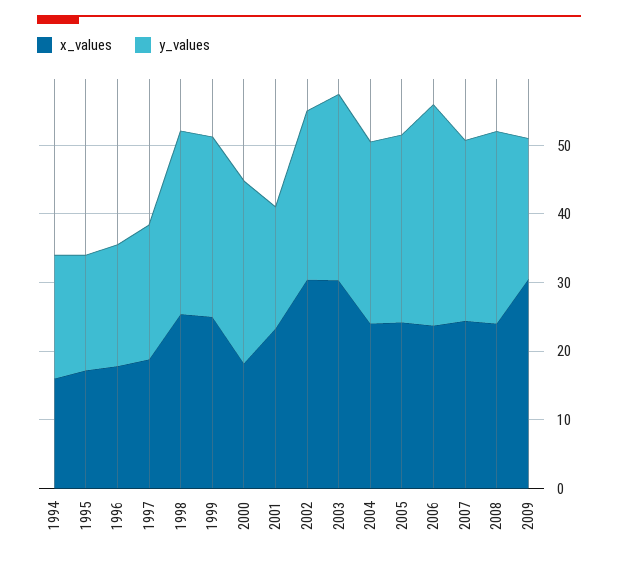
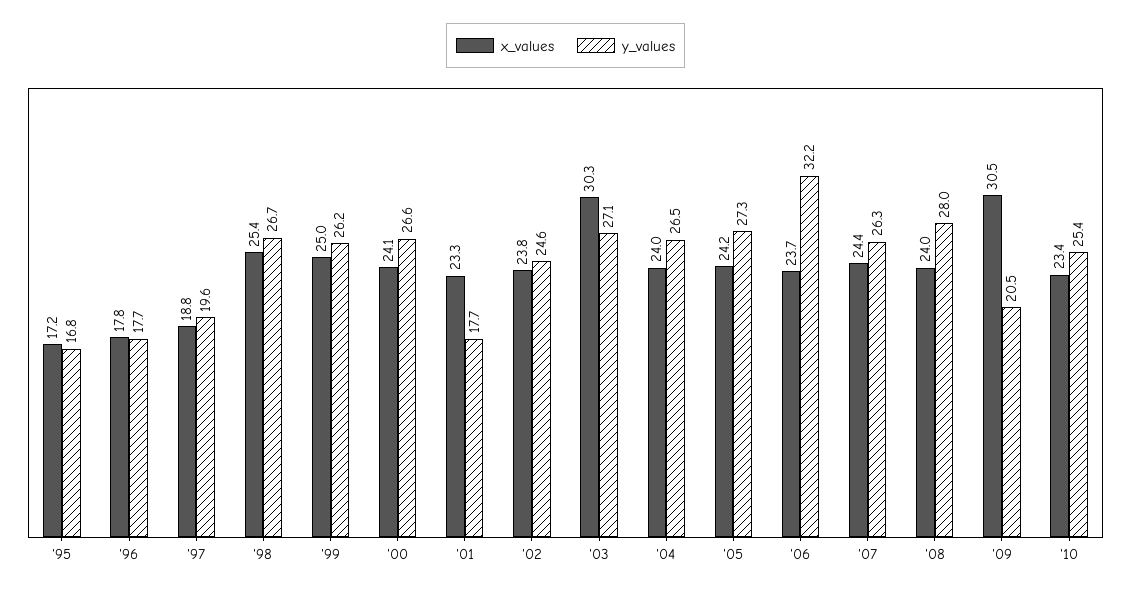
x_values, 1994: 16 -> none
y_values, 1994: 18 -> none
x_values, 2000: 18 -> 24.1
x_values, 2002: 30 -> 23.8
x_values, '10: none -> 23.4
y_values, '10: none -> 25.4

